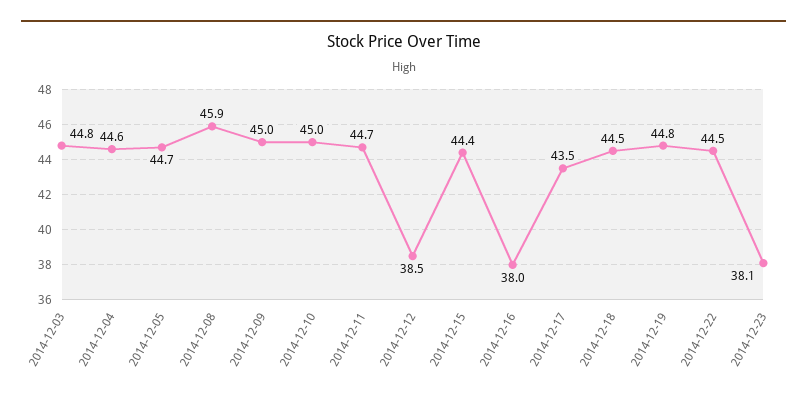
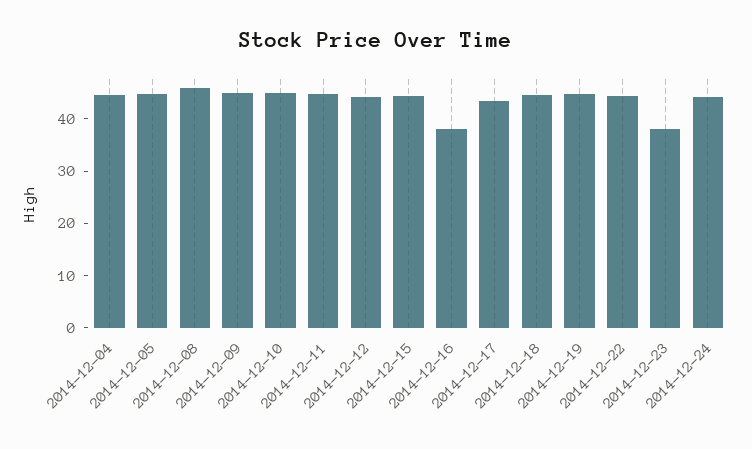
2014-12-03: 44.8 -> none
2014-12-12: 38.5 -> 44
2014-12-24: none -> 44

